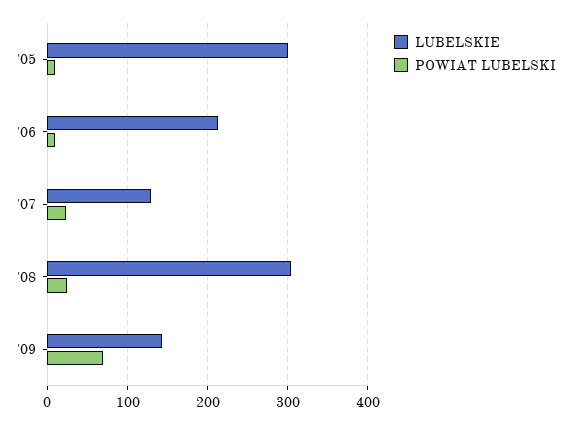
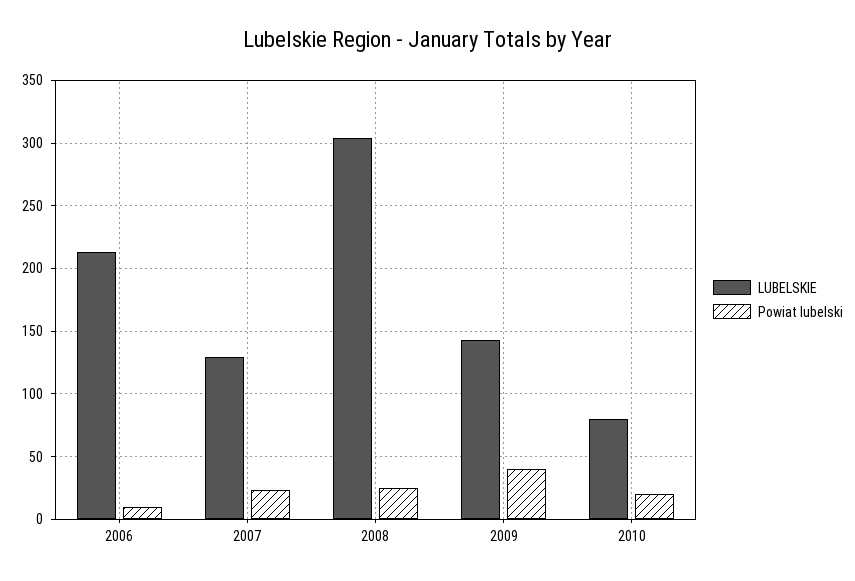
LUBELSKIE, '05: 300 -> none
POWIAT LUBELSKI, '05: 10 -> none
POWIAT LUBELSKI, '09: 70 -> 40
LUBELSKIE, 2010: none -> 80
POWIAT LUBELSKI, 2010: none -> 20

